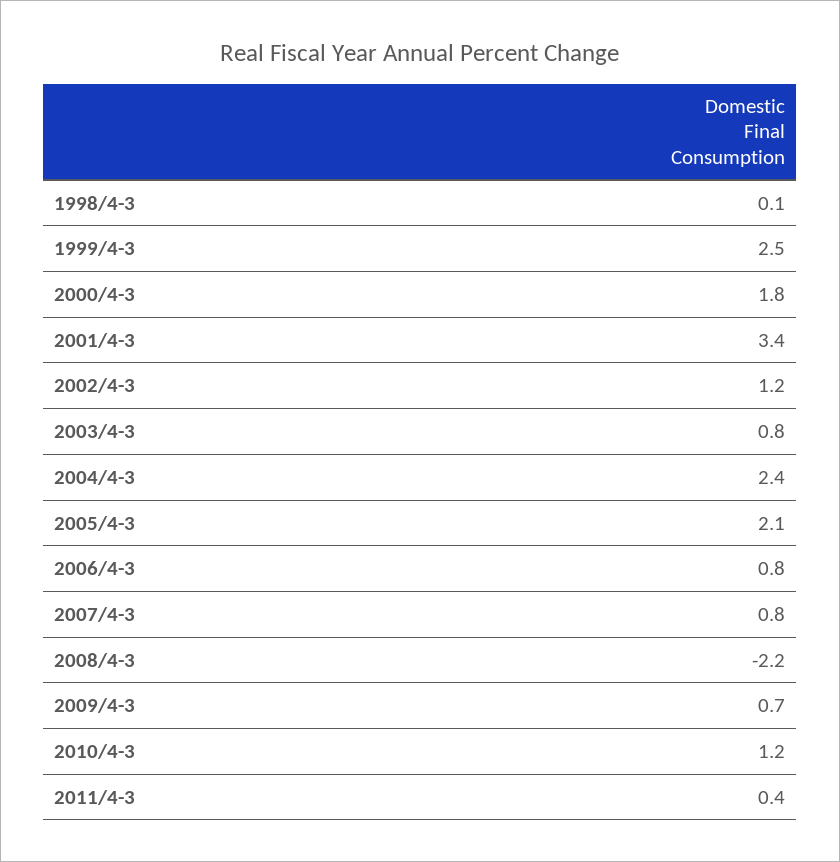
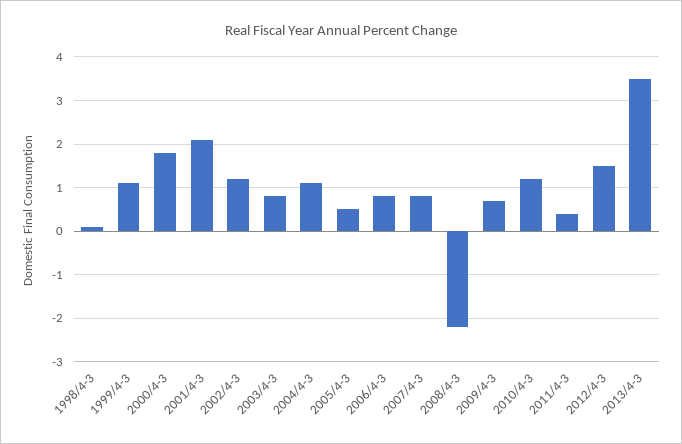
1999/4-3: 2.5 -> 1
2001/4-3: 3.4 -> 2
2004/4-3: 2.4 -> 1
2005/4-3: 2.1 -> 0.5
2012/4-3: none -> 1.5
2013/4-3: none -> 3.5

